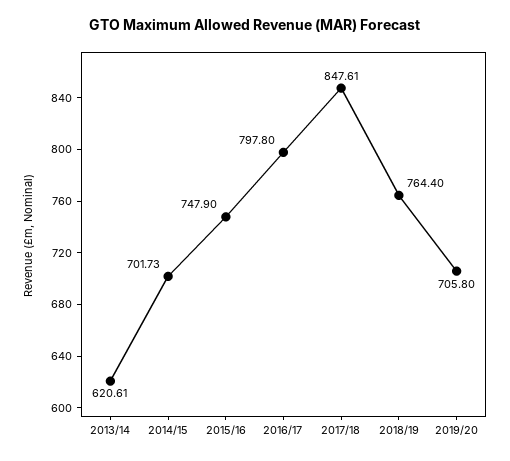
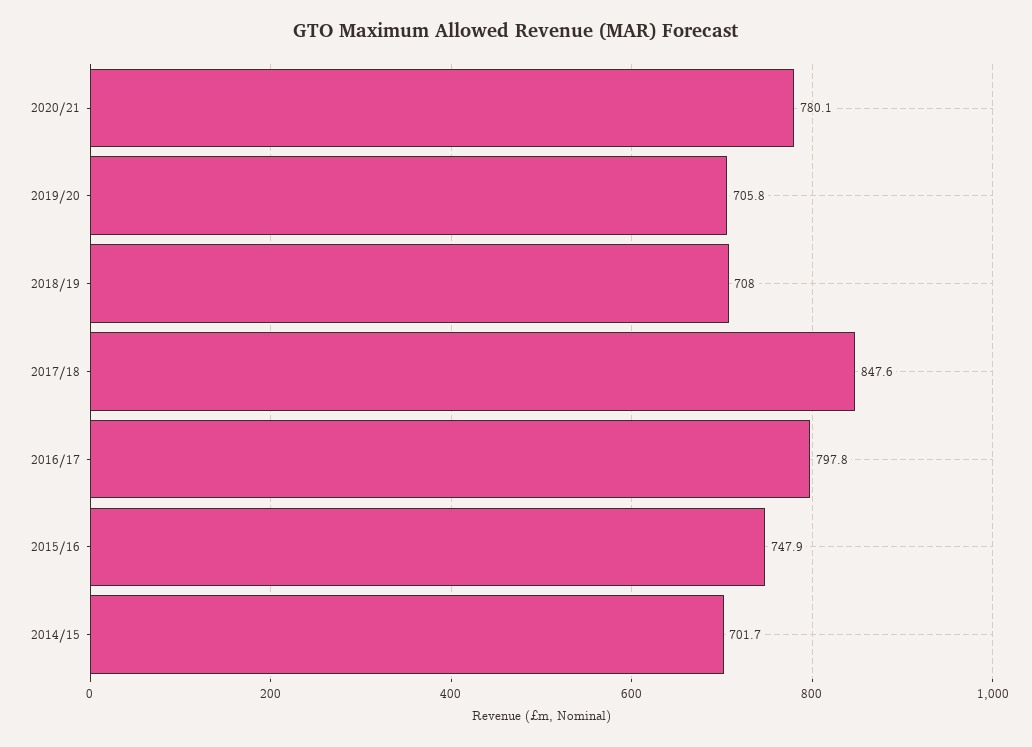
2013/14: 620.61 -> none
2018/19: 764.4 -> 708
2020/21: none -> 780.1

